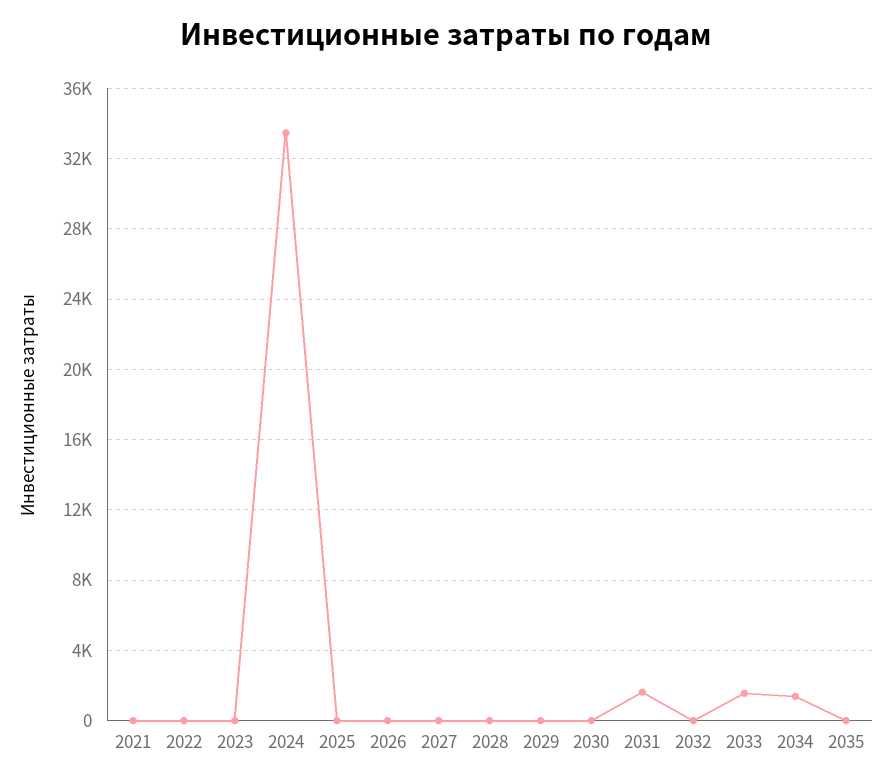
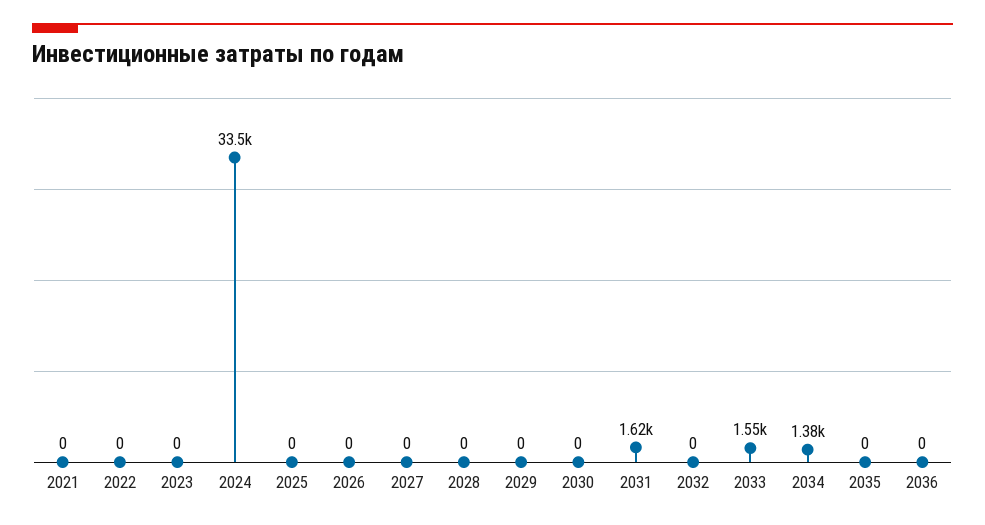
2036: none -> 0

